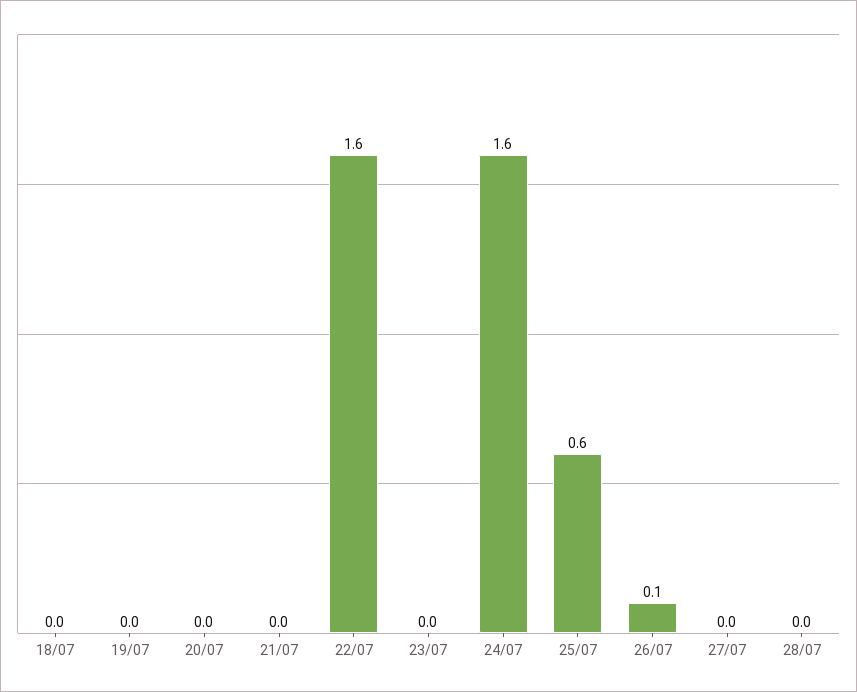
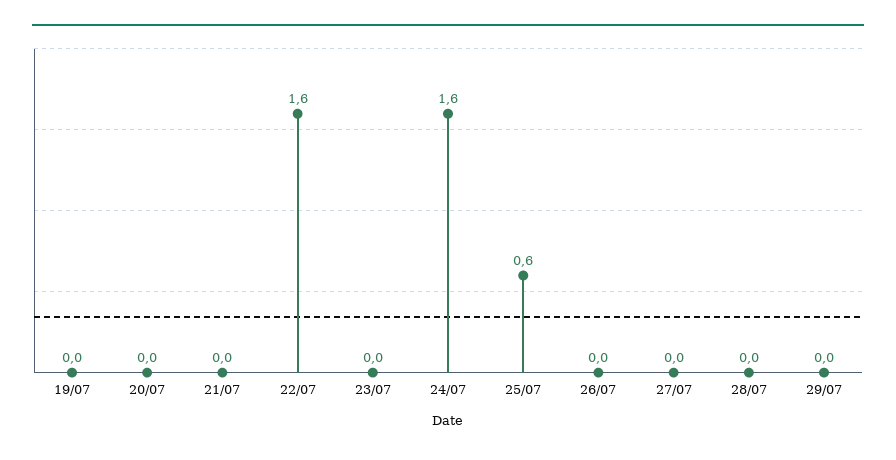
18/07: 0 -> none
26/07: 0.1 -> 0
29/07: none -> 0

